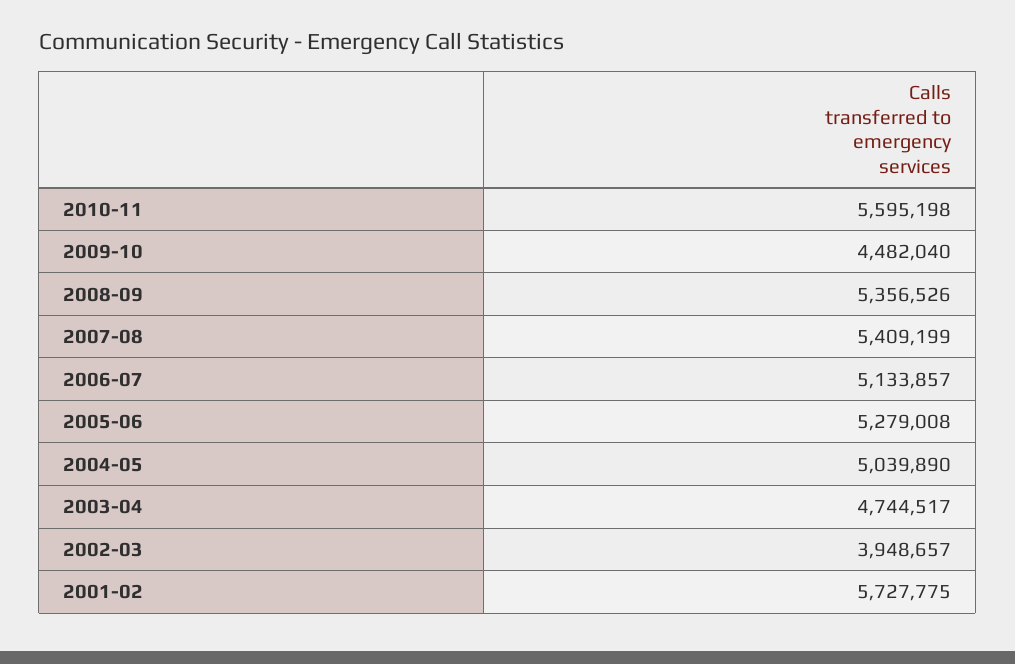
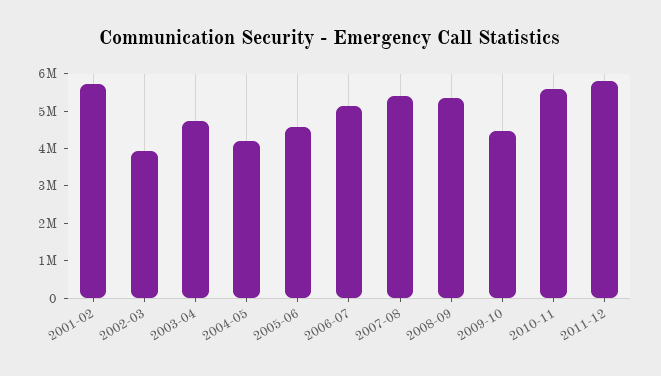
2005-06: 5279008 -> 4500000
2004-05: 5039890 -> 4250000
2011-12: none -> 5750000

